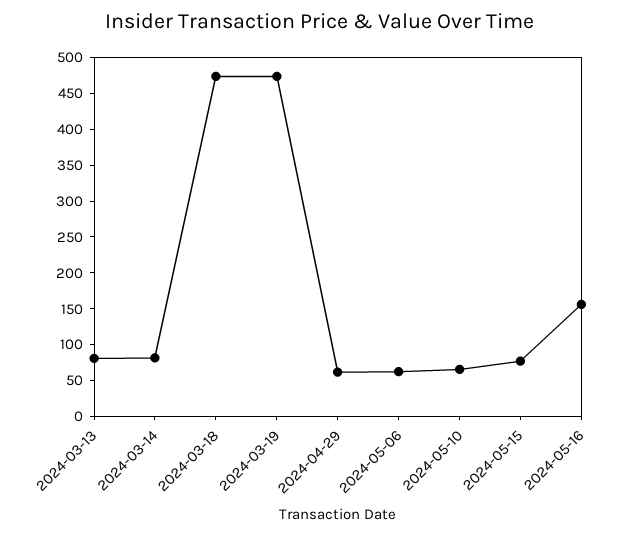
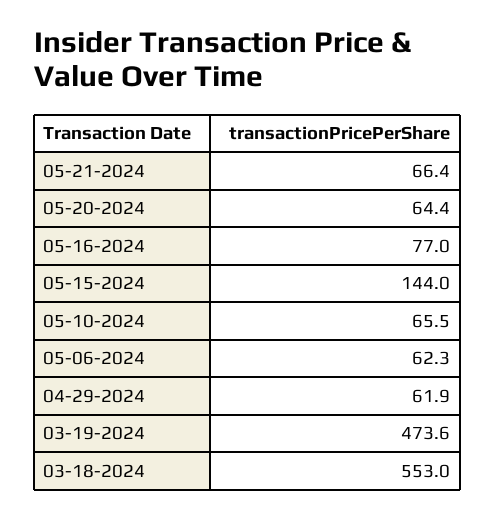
2024-03-13: 75 -> none
2024-03-14: 75 -> none
2024-03-18: 475 -> 553
2024-05-15: 75 -> 144
2024-05-16: 150 -> 77
05-21-2024: none -> 66.4
05-20-2024: none -> 64.4

